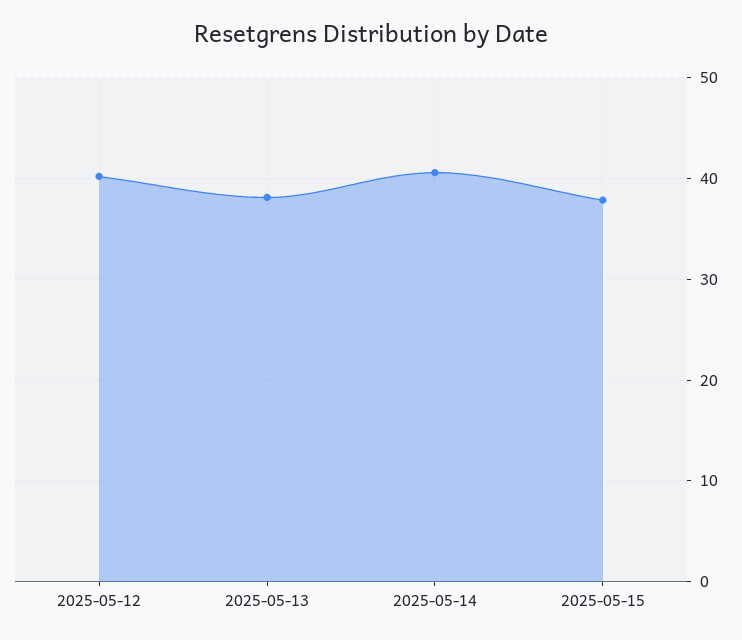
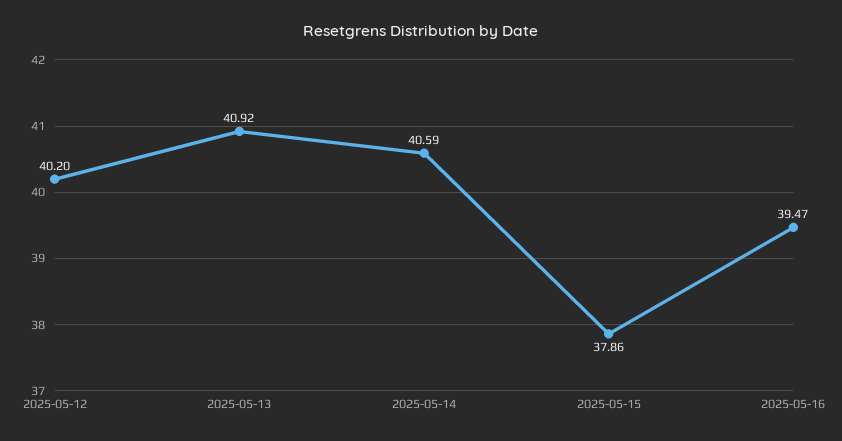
2025-05-13: 38 -> 40.92
2025-05-16: none -> 39.47

